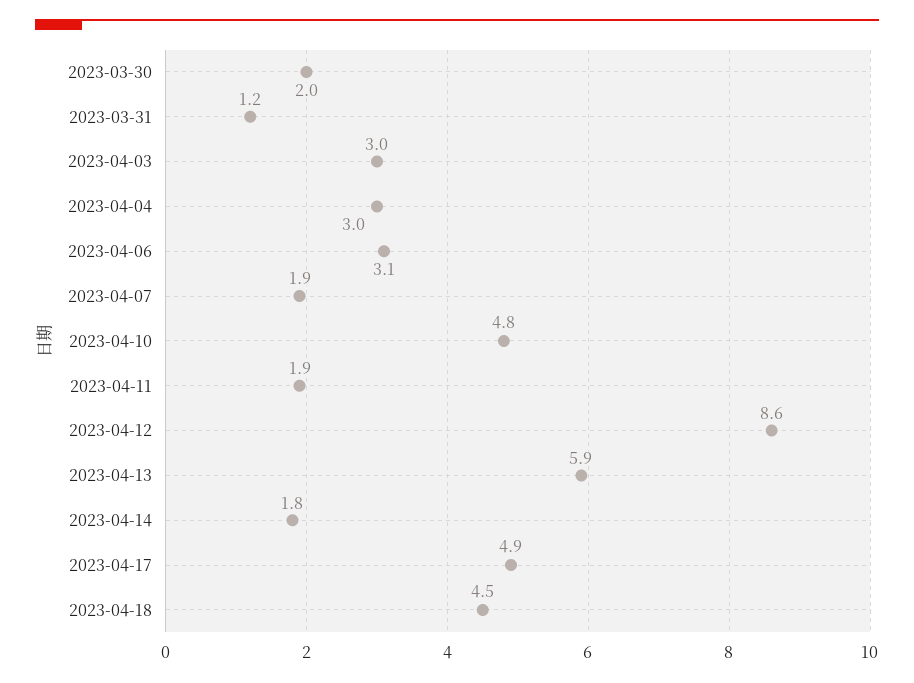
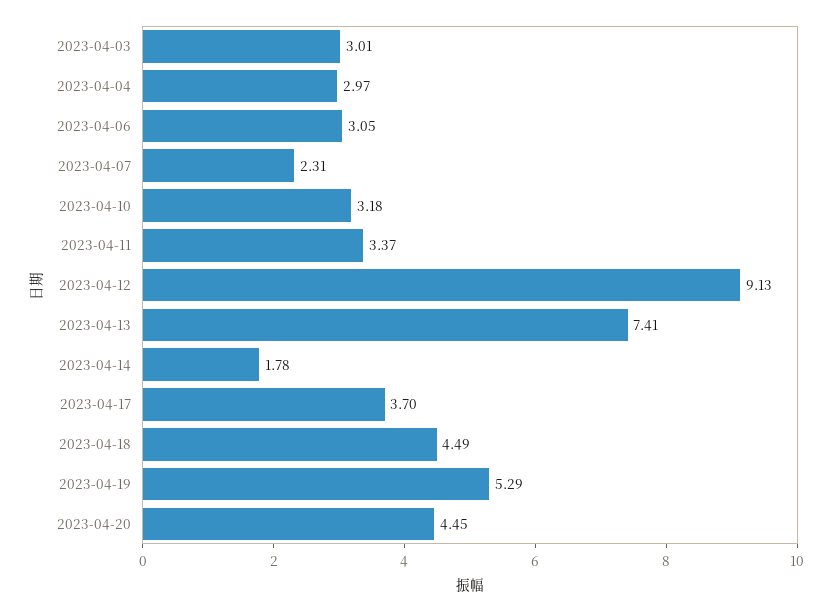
2023-03-30: 2 -> none
2023-03-31: 1.2 -> none
2023-04-07: 1.9 -> 2.31
2023-04-10: 4.8 -> 3.18
2023-04-11: 1.9 -> 3.37
2023-04-12: 8.6 -> 9.13
2023-04-13: 5.9 -> 7.41
2023-04-17: 4.9 -> 3.7
2023-04-19: none -> 5.29
2023-04-20: none -> 4.45

